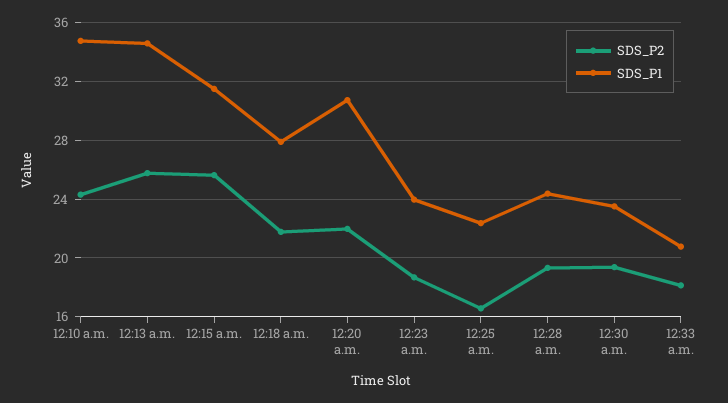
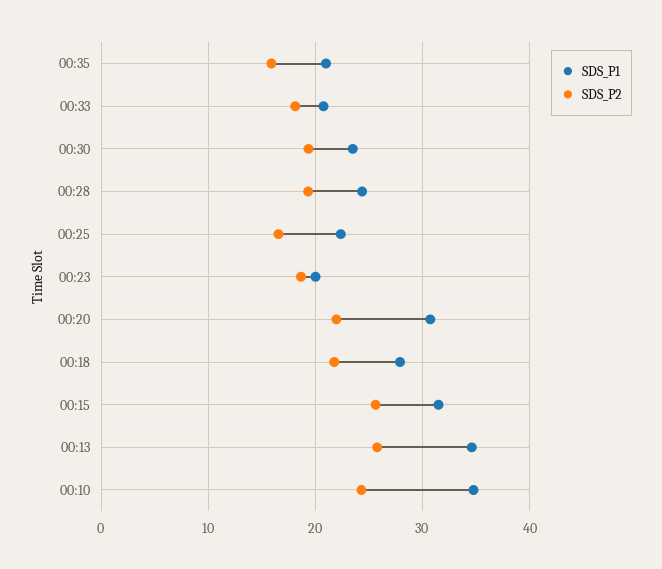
SDS_P1, 12:23 a.m.: 24 -> 20
SDS_P1, 00:35: none -> 21
SDS_P2, 00:35: none -> 16

